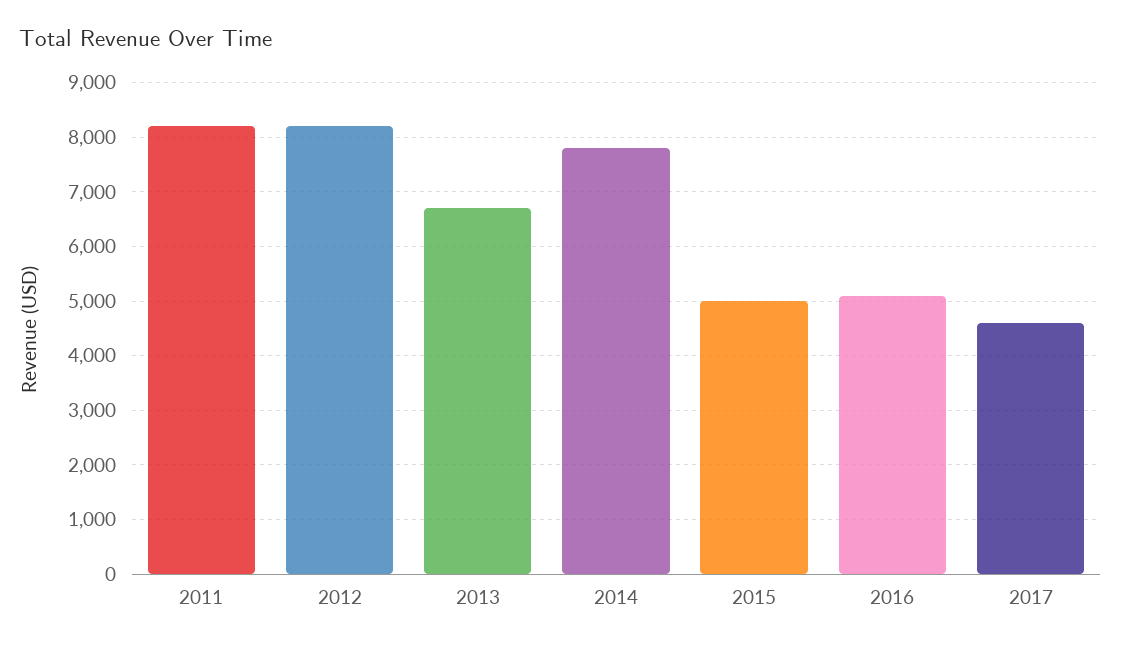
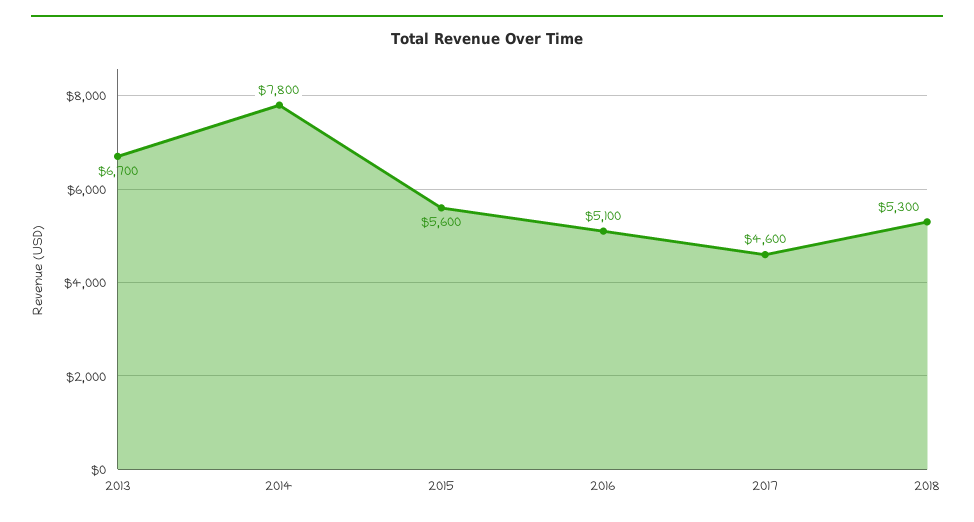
2011: 8200 -> none
2012: 8200 -> none
2015: 5000 -> 5600
2018: none -> 5300

